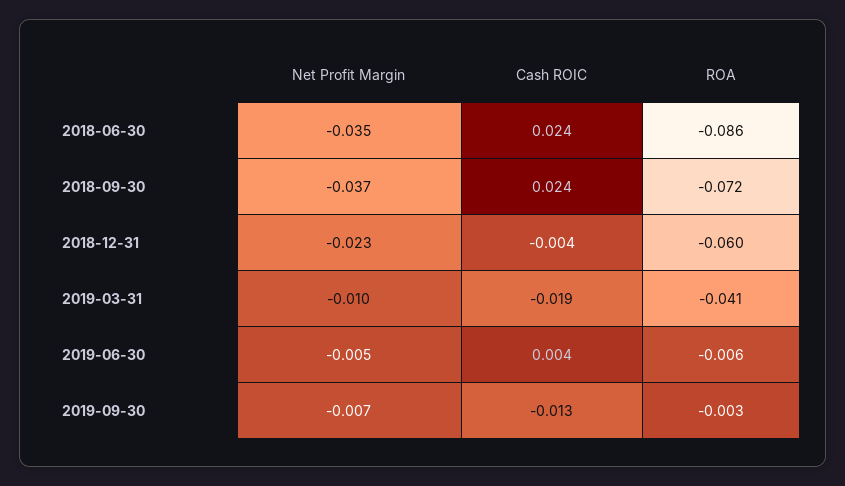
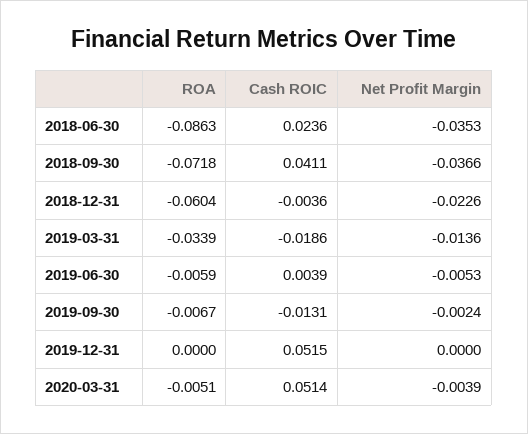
Cash ROIC, 2018-09-30: 0.024 -> 0.0411
Net Profit Margin, 2019-03-31: -0.01 -> -0.0136
ROA, 2019-03-31: -0.041 -> -0.0339
Net Profit Margin, 2019-09-30: -0.007 -> -0.0024
ROA, 2019-09-30: -0.003 -> -0.0067
ROA, 2019-12-31: none -> 0
Cash ROIC, 2019-12-31: none -> 0.0515
Net Profit Margin, 2019-12-31: none -> 0
ROA, 2020-03-31: none -> -0.0051
Cash ROIC, 2020-03-31: none -> 0.0514
Net Profit Margin, 2020-03-31: none -> -0.0039

